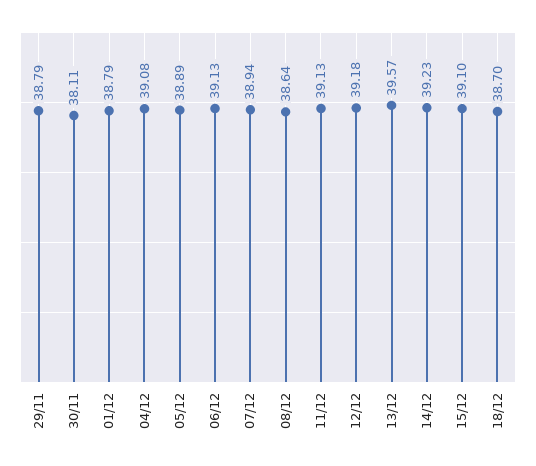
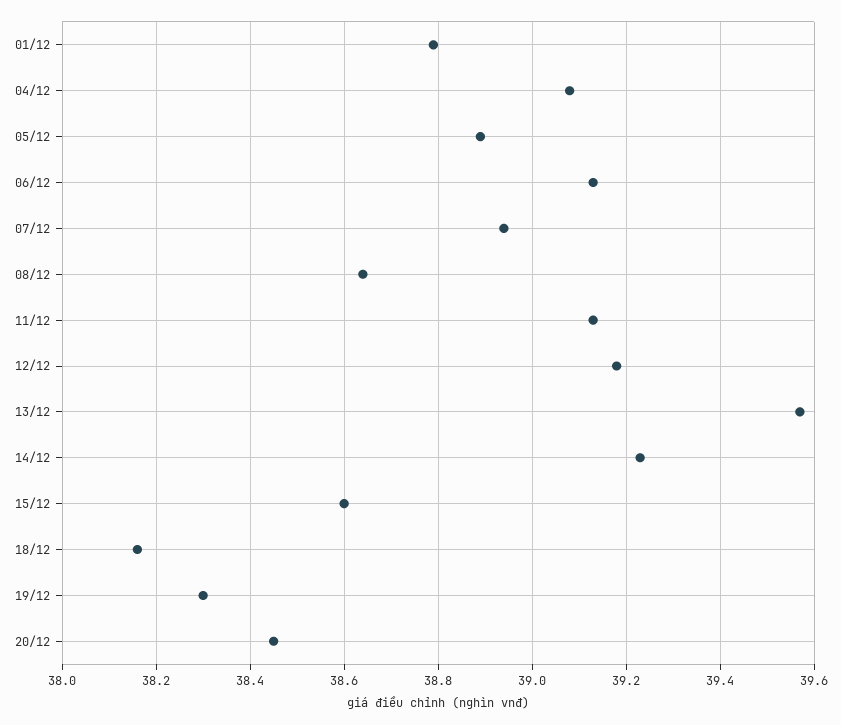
29/11: 38.79 -> none
30/11: 38.11 -> none
15/12: 39.1 -> 38.6
18/12: 38.7 -> 38.15
19/12: none -> 38.3
20/12: none -> 38.45

